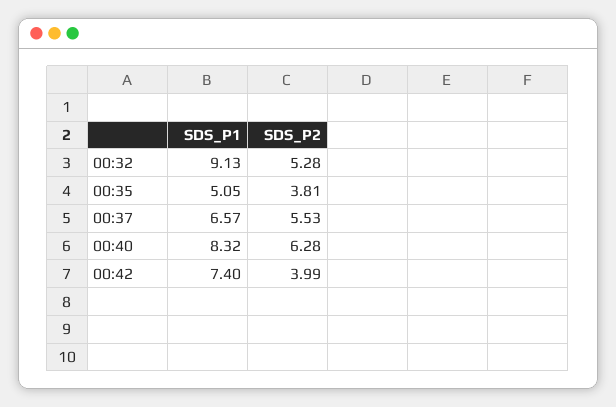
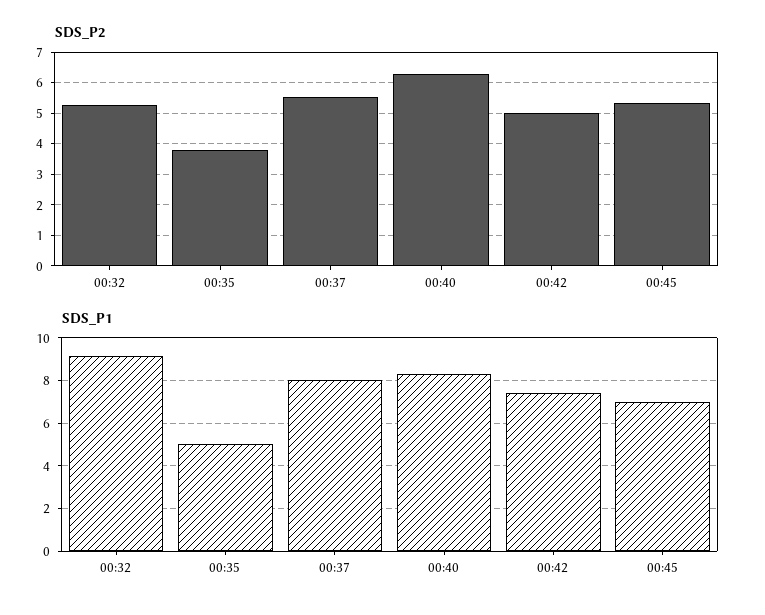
SDS_P1, 00:37: 6.57 -> 8
SDS_P2, 00:42: 3.99 -> 5
SDS_P2, 00:45: none -> 5.4
SDS_P1, 00:45: none -> 7

